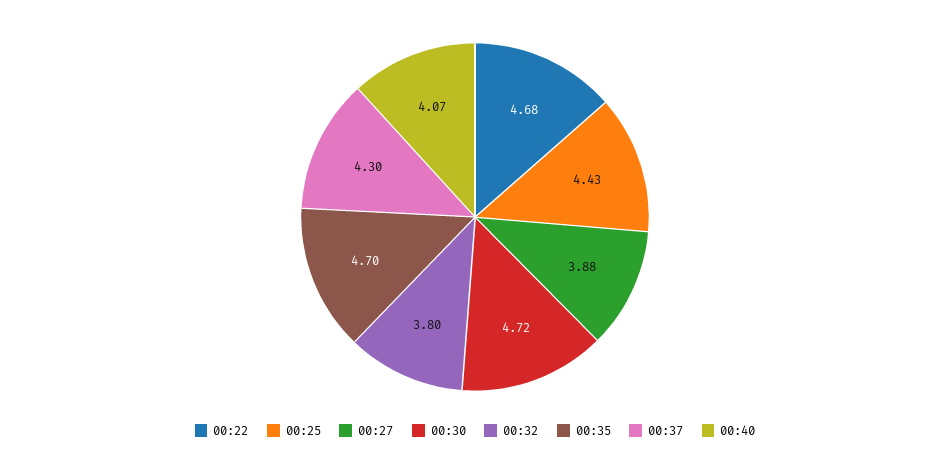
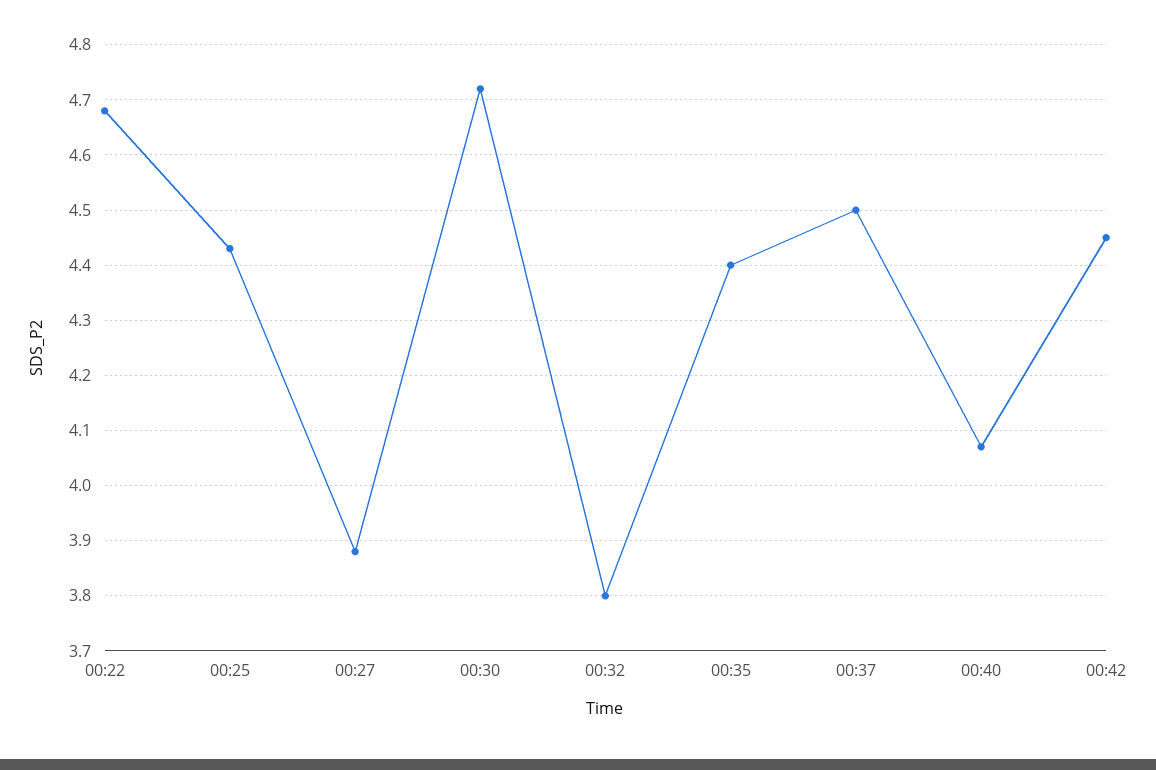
00:35: 4.7 -> 4.4
00:37: 4.3 -> 4.5
00:42: none -> 4.45

